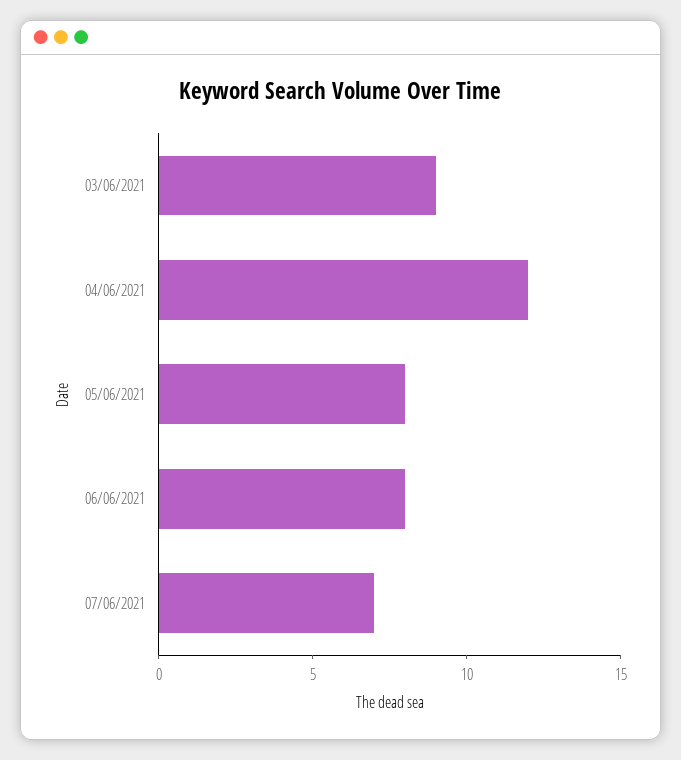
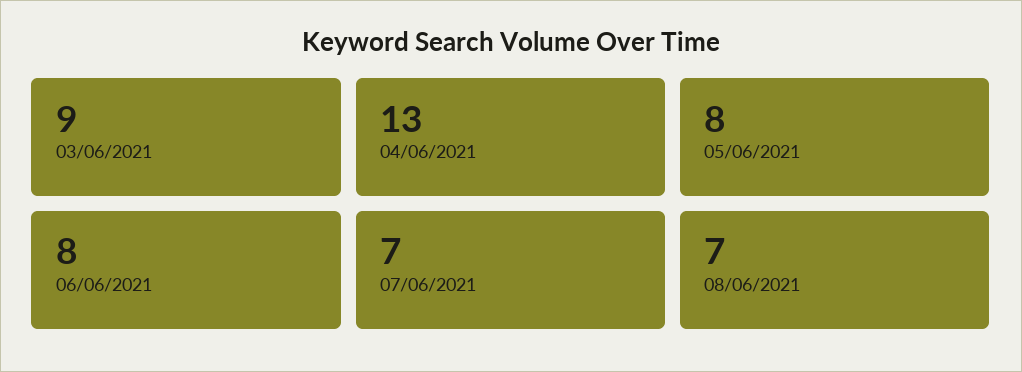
04/06/2021: 12 -> 13
08/06/2021: none -> 7

